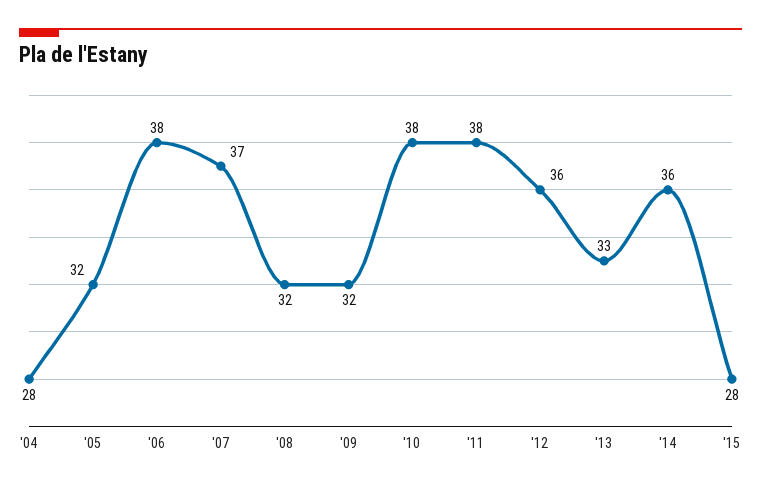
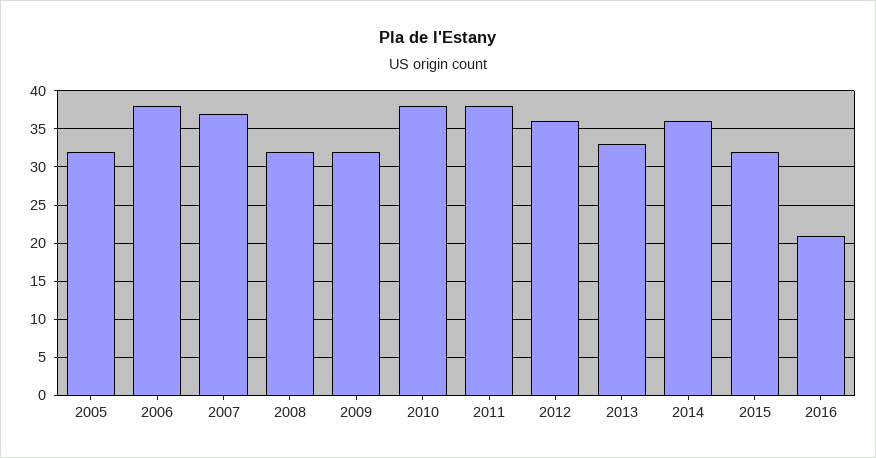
'04: 28 -> none
'15: 28 -> 32
2016: none -> 21

